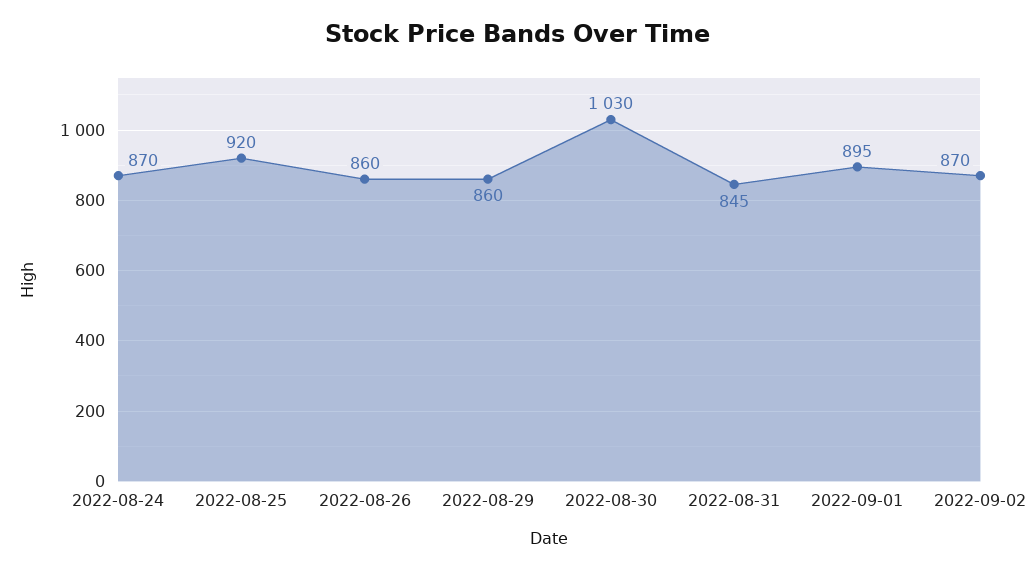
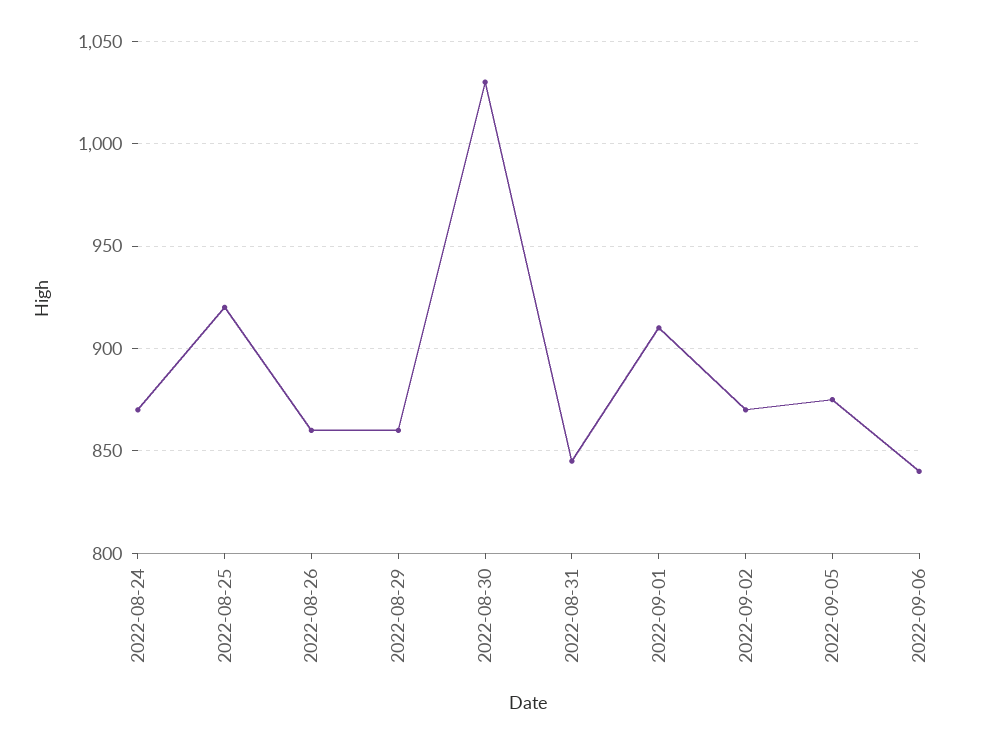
2022-09-01: 895 -> 910
2022-09-05: none -> 875
2022-09-06: none -> 840

